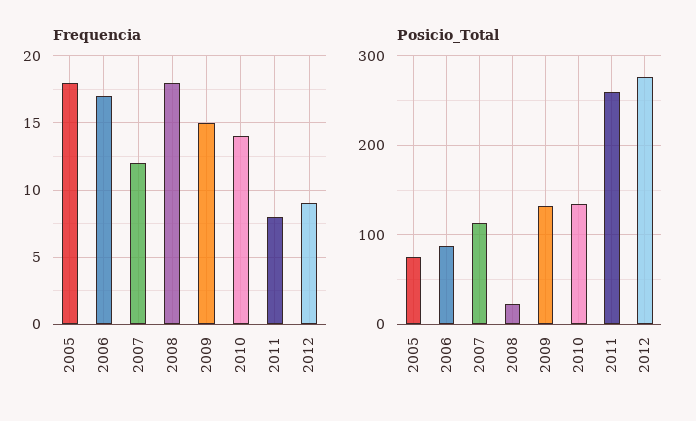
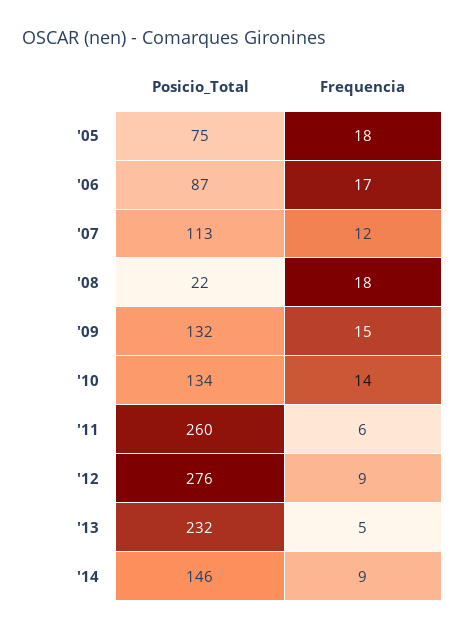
Frequencia, 2011: 8 -> 6
Posicio_Total, '13: none -> 232
Frequencia, '13: none -> 5
Posicio_Total, '14: none -> 146
Frequencia, '14: none -> 9

